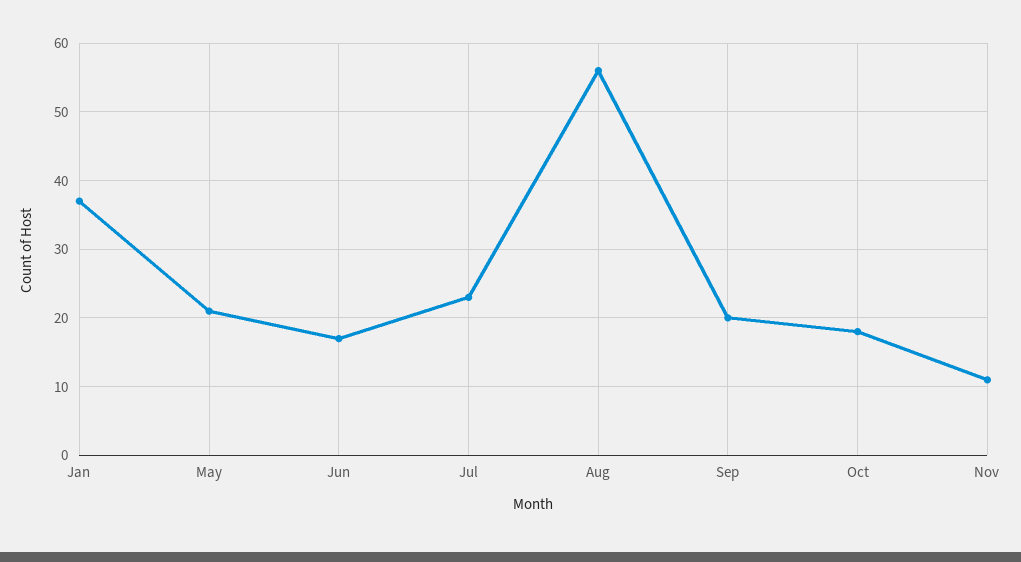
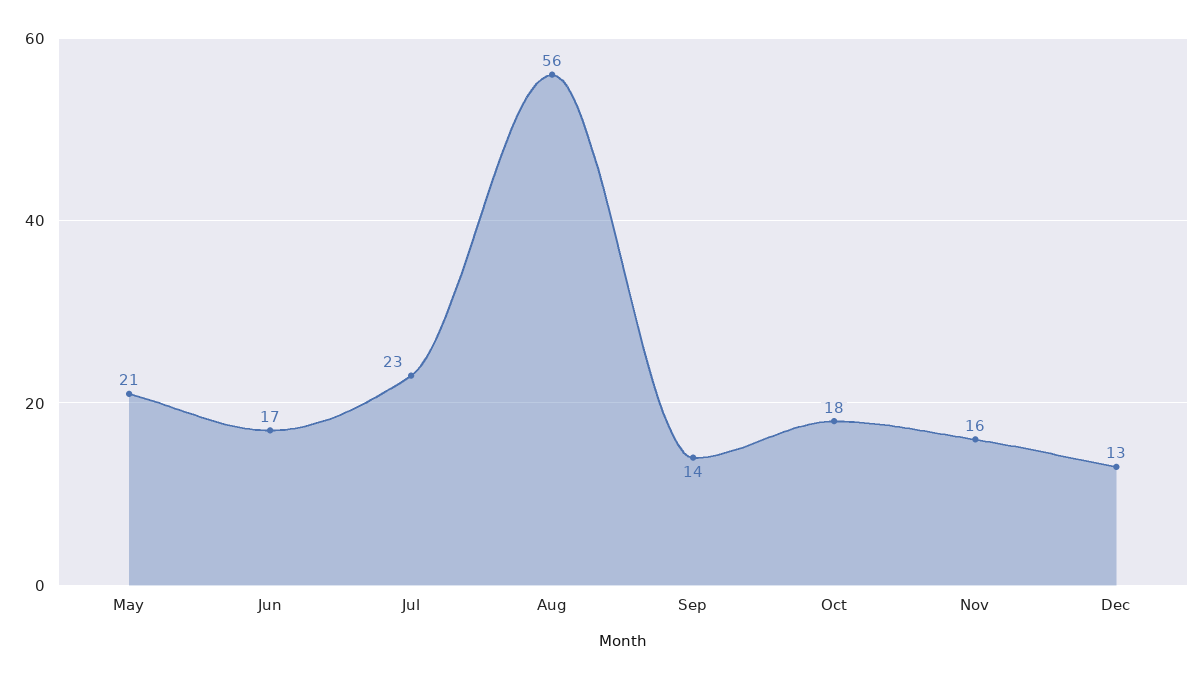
Jan: 37 -> none
Sep: 20 -> 14
Nov: 11 -> 16
Dec: none -> 13

